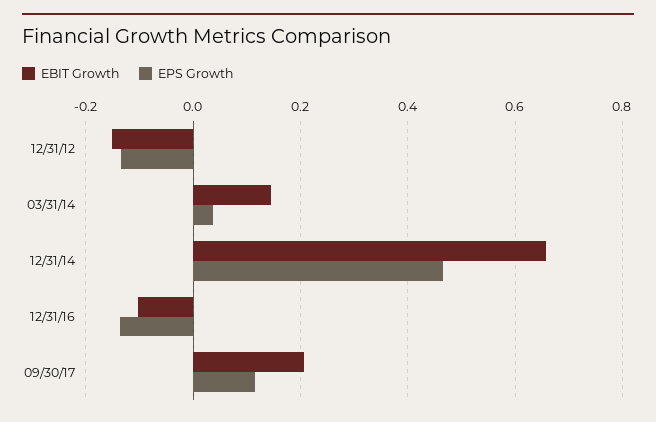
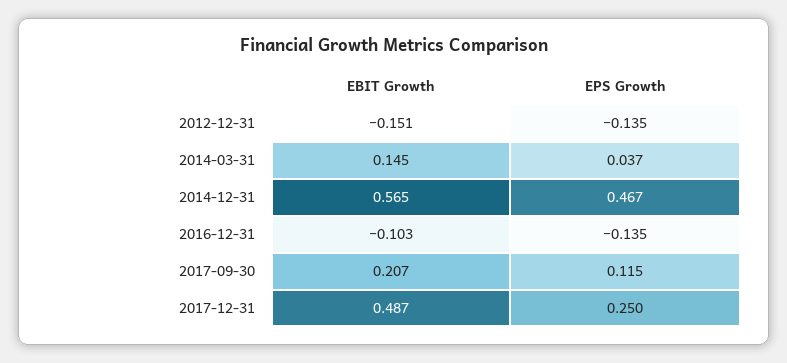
EBIT Growth, 12/31/14: 0.66 -> 0.565
EBIT Growth, 2017-12-31: none -> 0.487
EPS Growth, 2017-12-31: none -> 0.25

